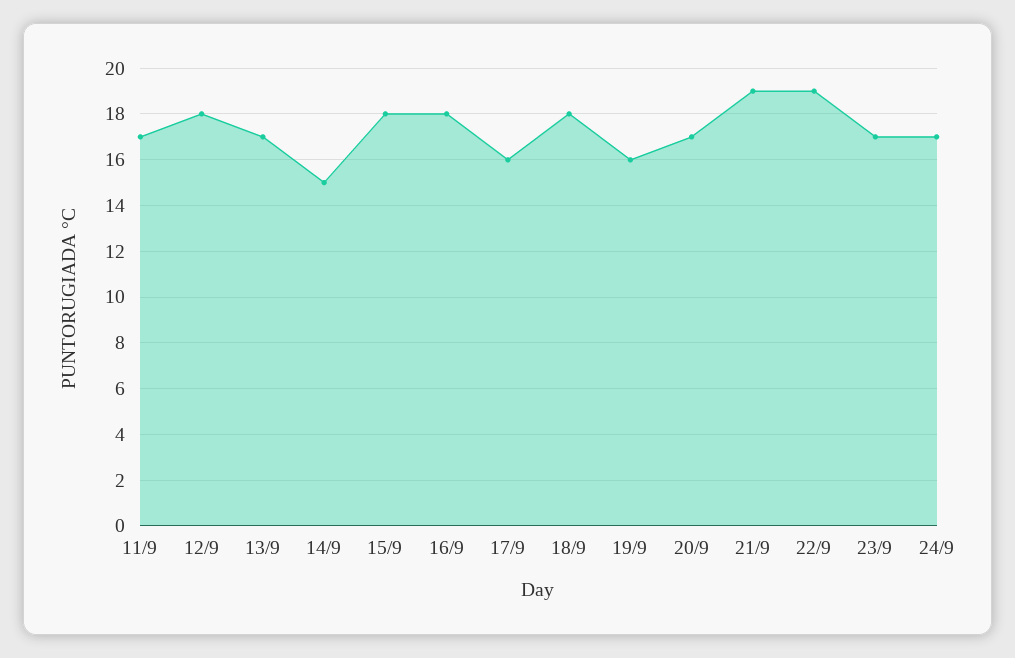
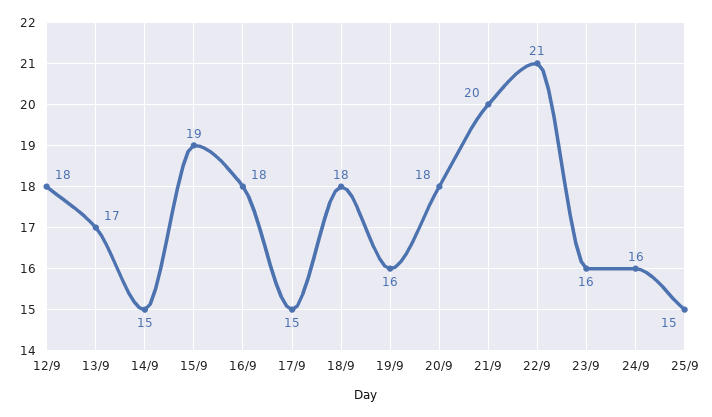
11/9: 17 -> none
15/9: 18 -> 19
17/9: 16 -> 15
20/9: 17 -> 18
21/9: 19 -> 20
22/9: 19 -> 21
23/9: 17 -> 16
24/9: 17 -> 16
25/9: none -> 15

